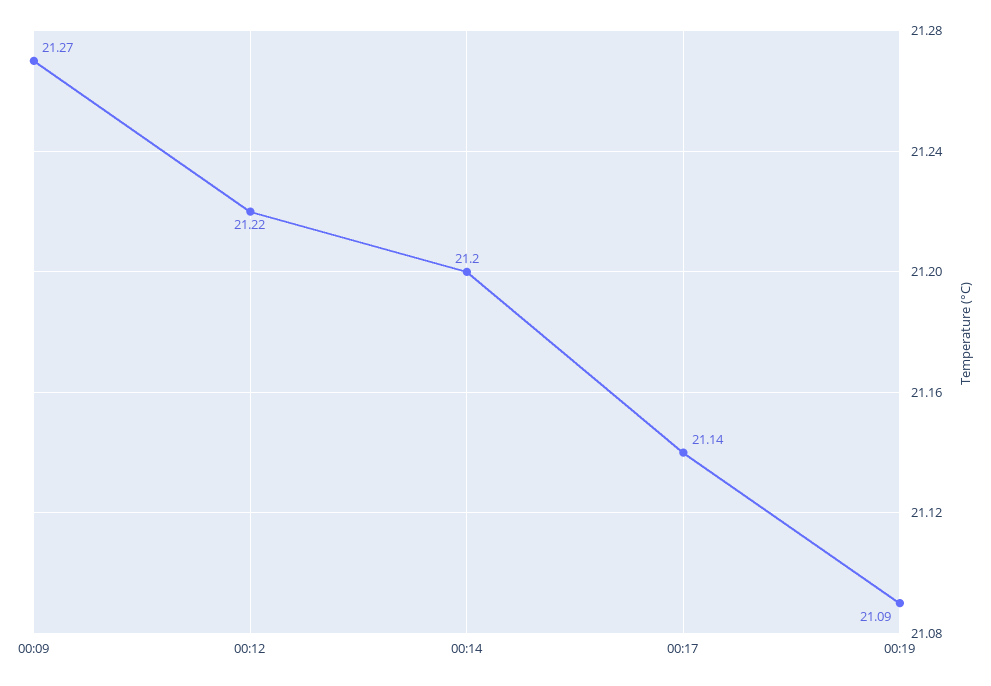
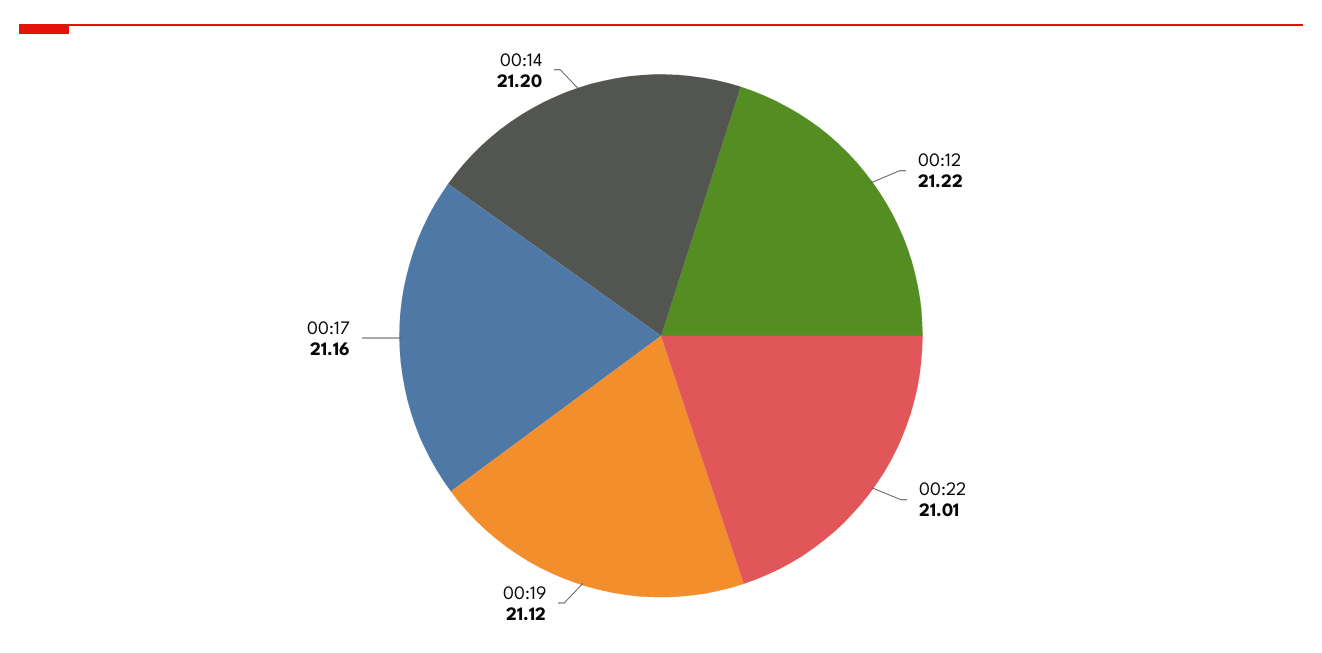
00:09: 21.27 -> none
00:17: 21.14 -> 21.16
00:19: 21.09 -> 21.12
00:22: none -> 21.01

